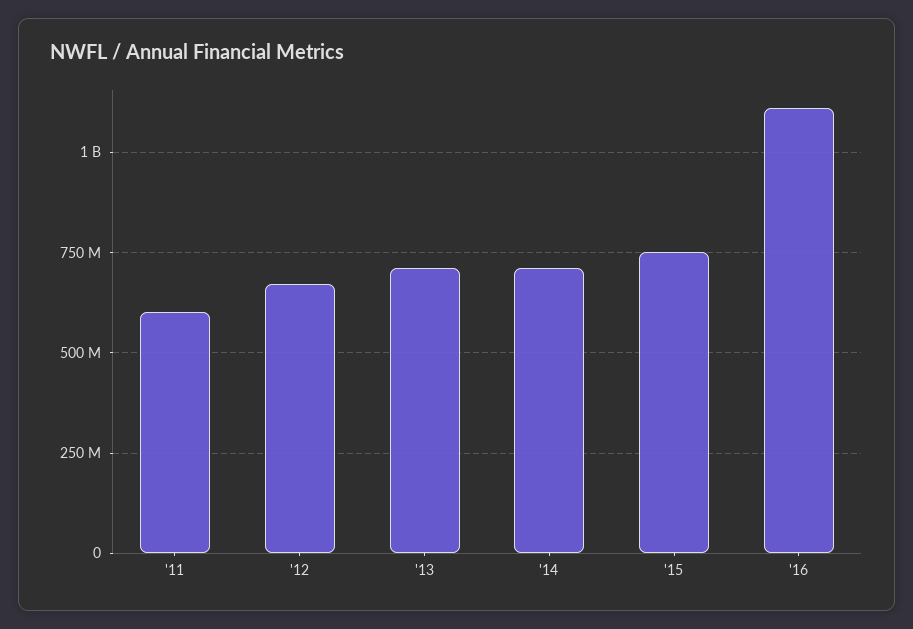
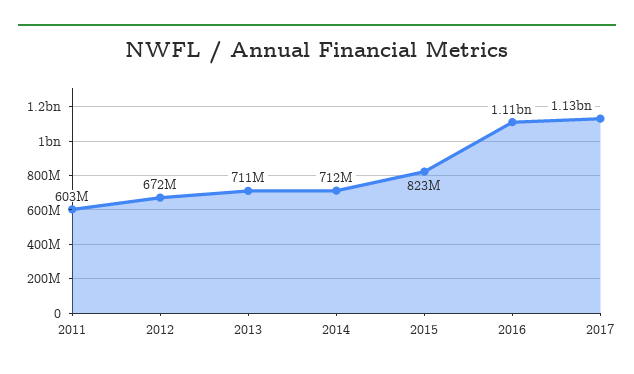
'15: 750000000 -> 823000000
2017: none -> 1130000000

